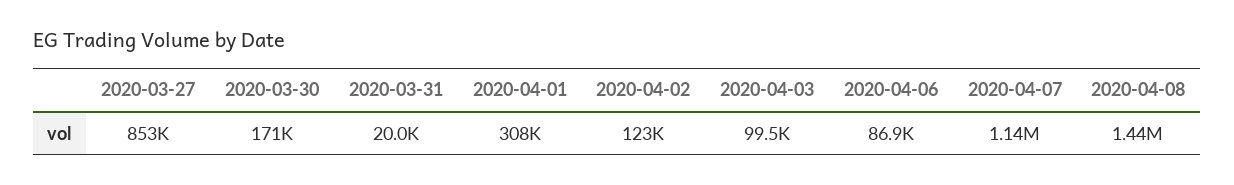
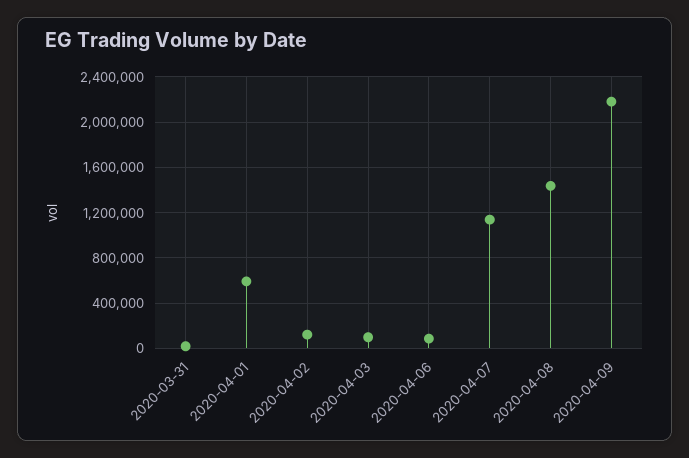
2020-03-27: 853000 -> none
2020-03-30: 171000 -> none
2020-04-01: 308000 -> 600000
2020-04-09: none -> 2200000

